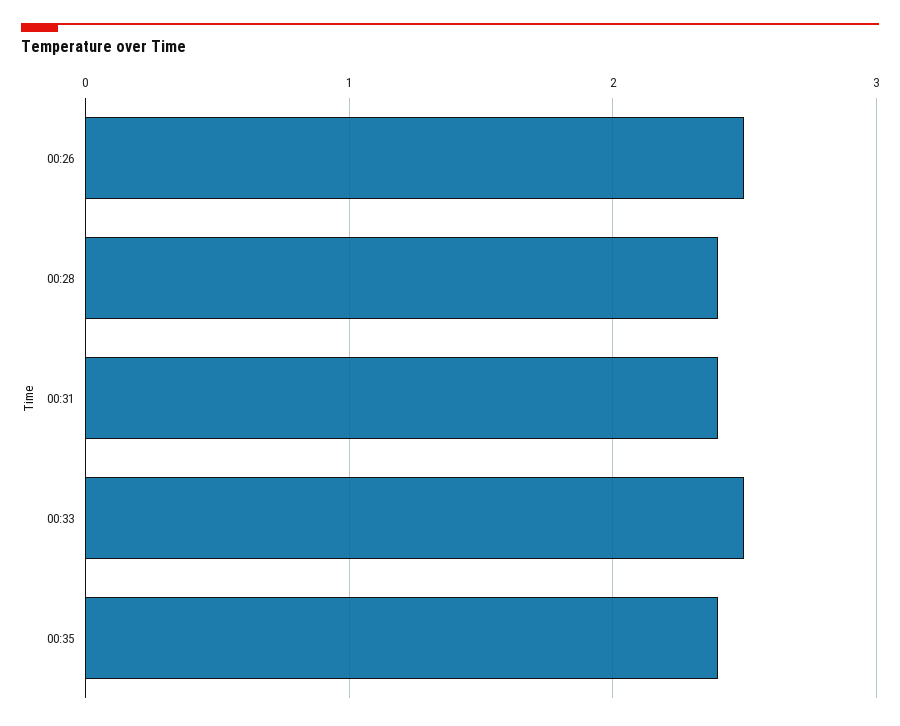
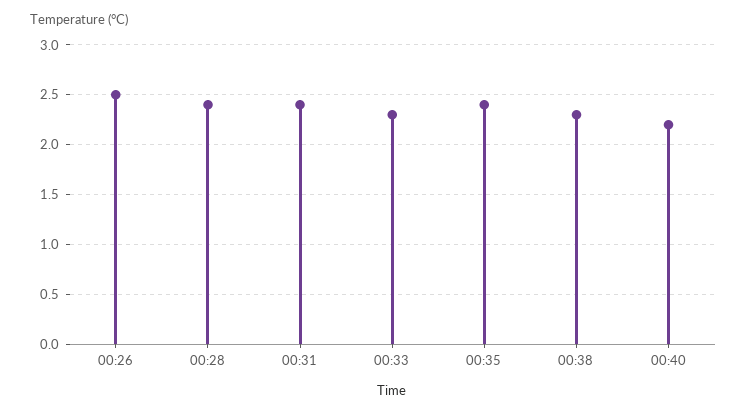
00:33: 2.5 -> 2.3
00:38: none -> 2.3
00:40: none -> 2.2

